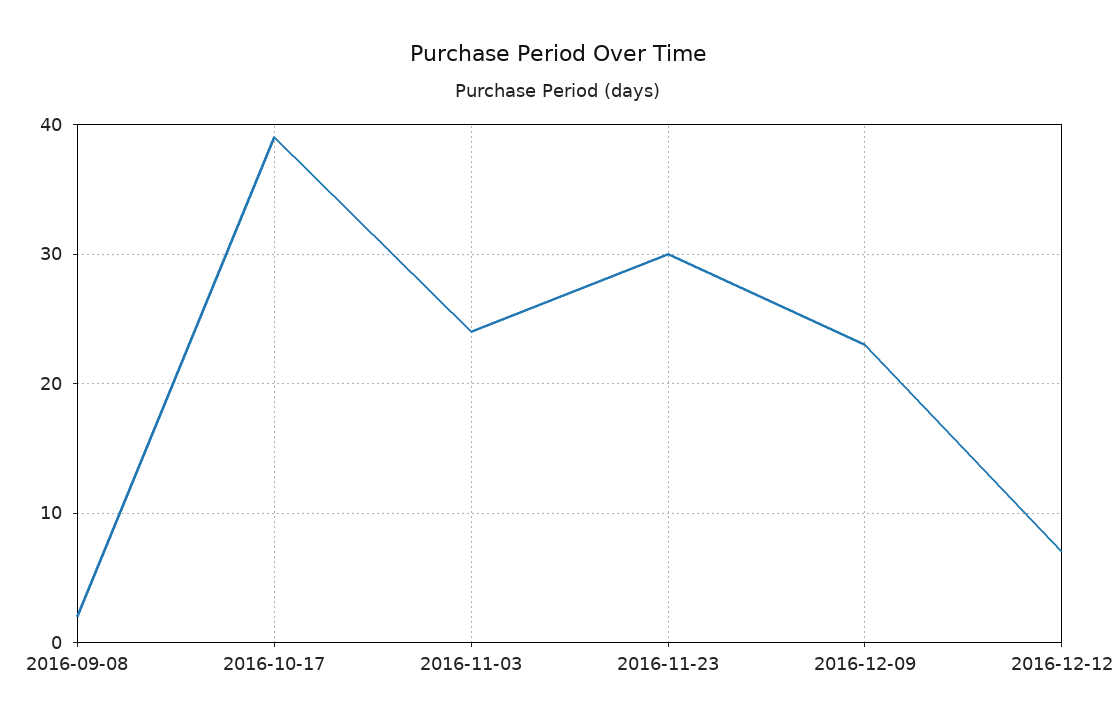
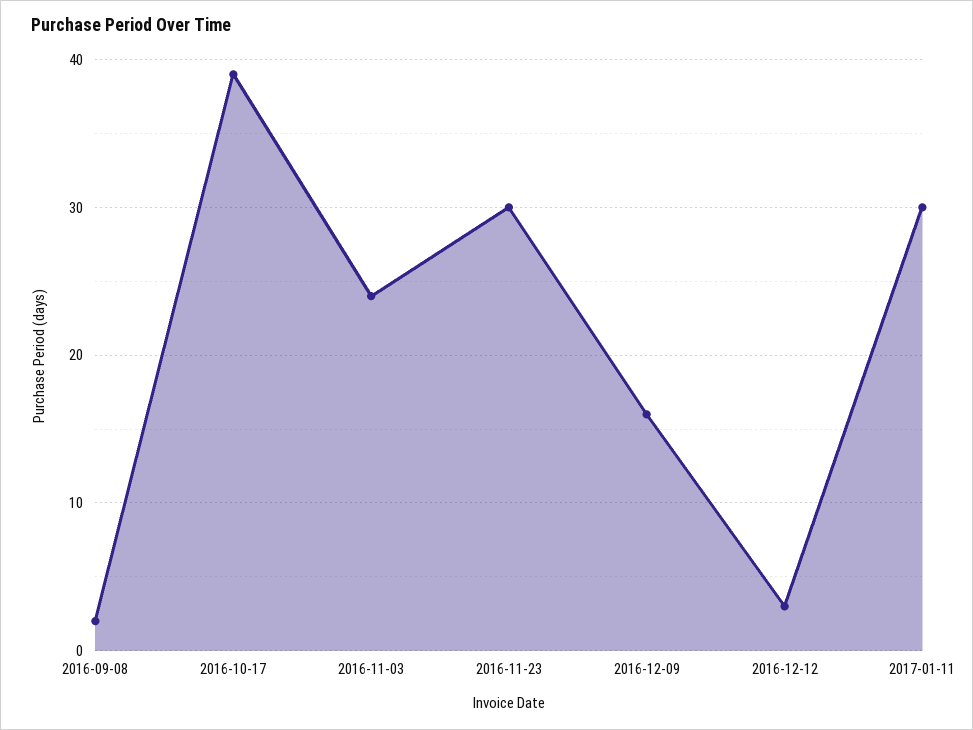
2016-12-09: 23 -> 16
2016-12-12: 7 -> 3
2017-01-11: none -> 30

